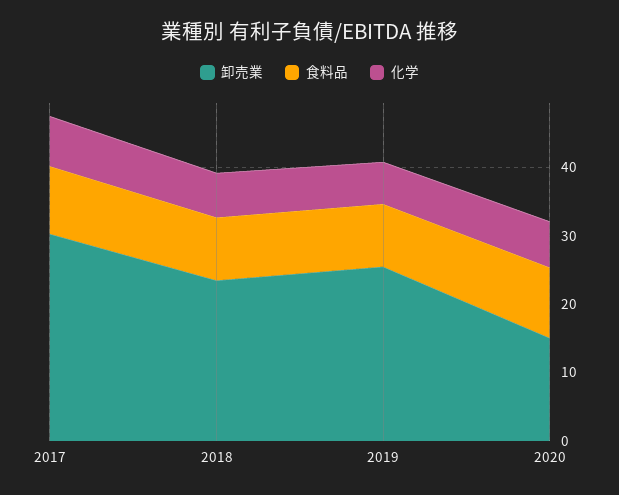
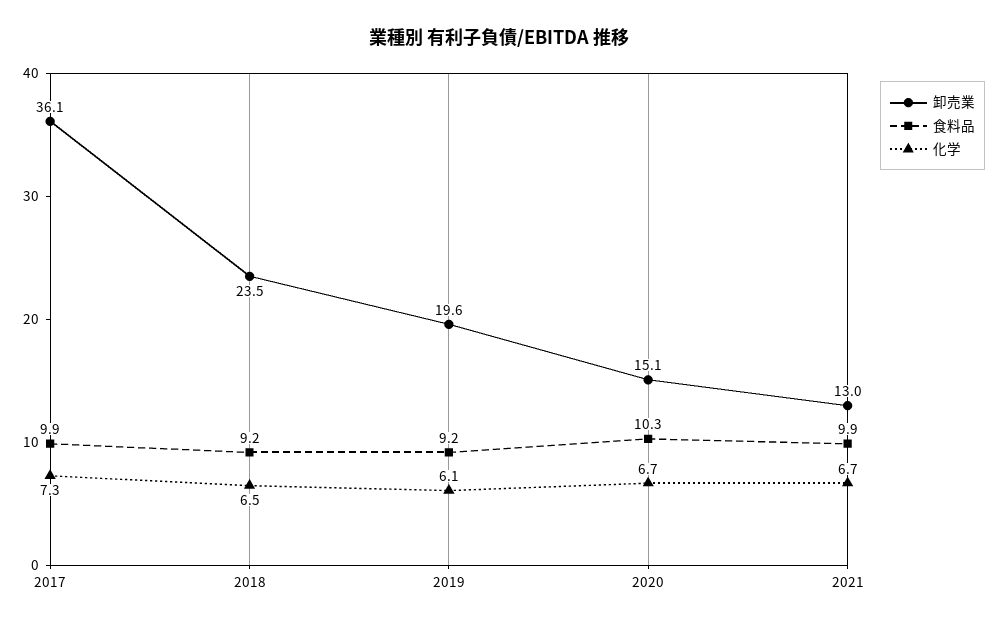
卸売業, 2017: 30 -> 36.1
卸売業, 2019: 26 -> 19.6
卸売業, 2021: none -> 13
食料品, 2021: none -> 9.9
化学, 2021: none -> 6.7

